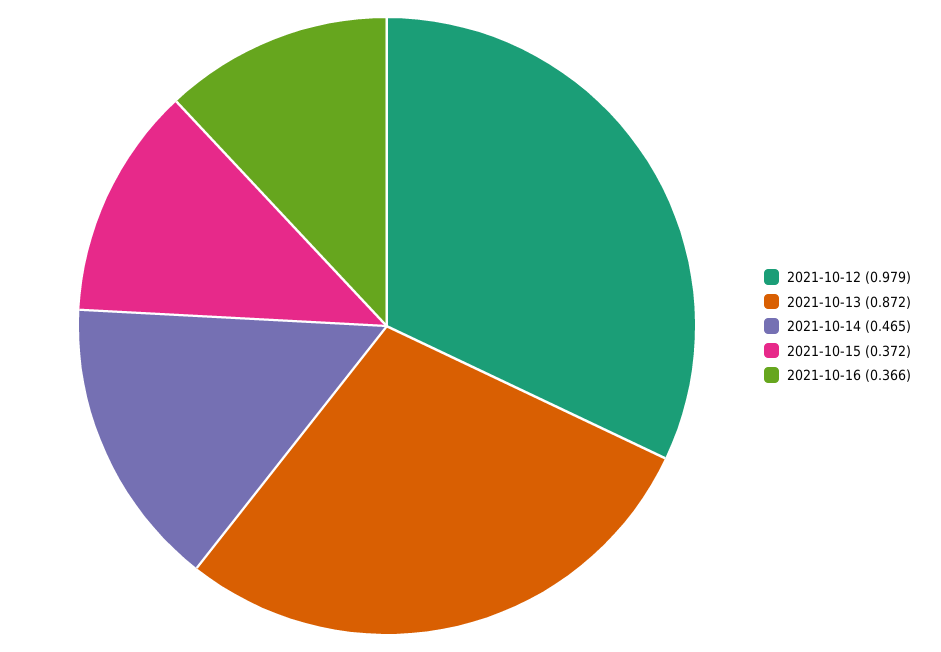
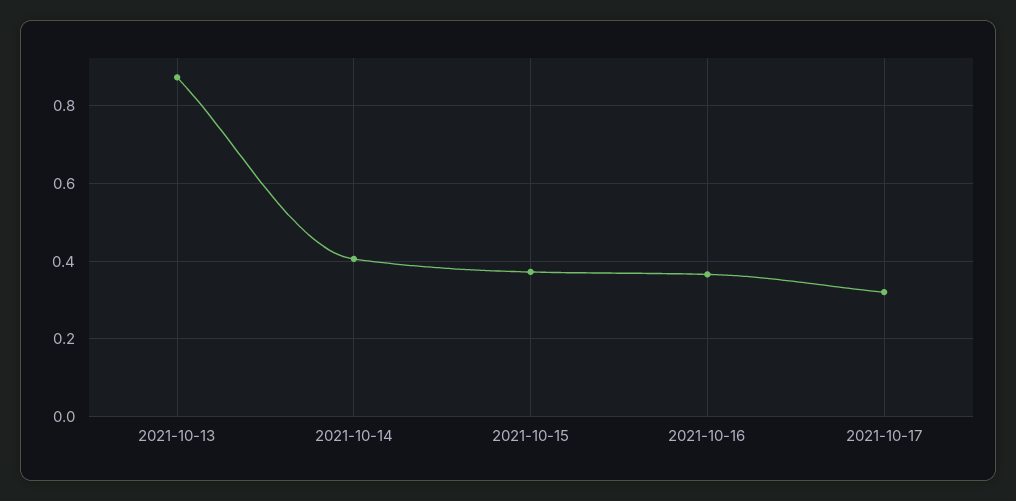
2021-10-12: 0.979 -> none
2021-10-14: 0.465 -> 0.4
2021-10-17: none -> 0.32

